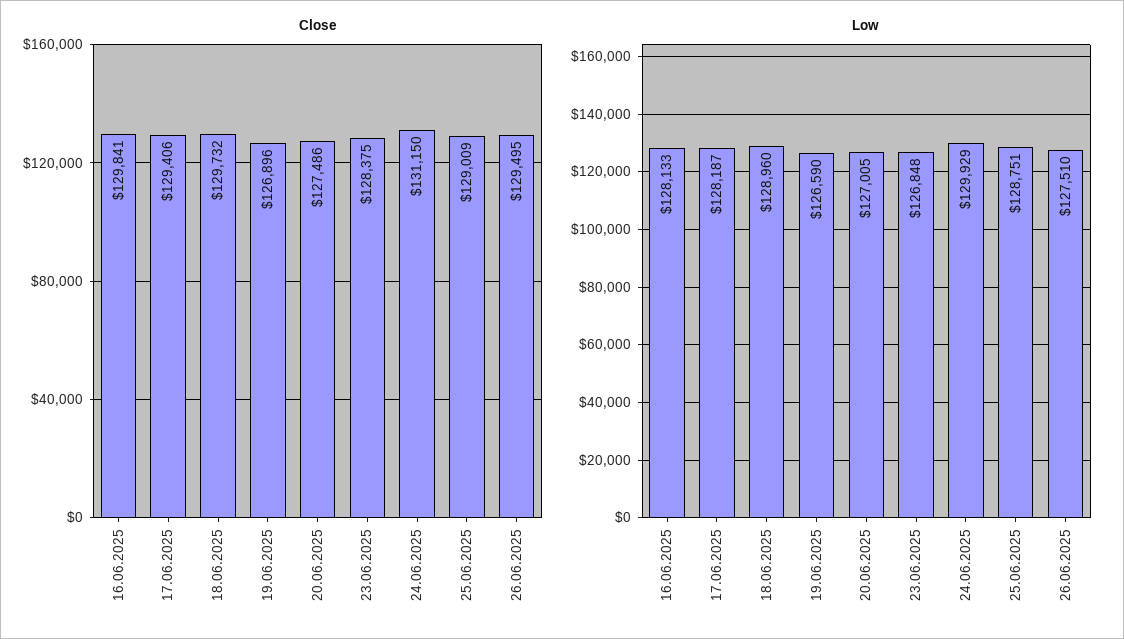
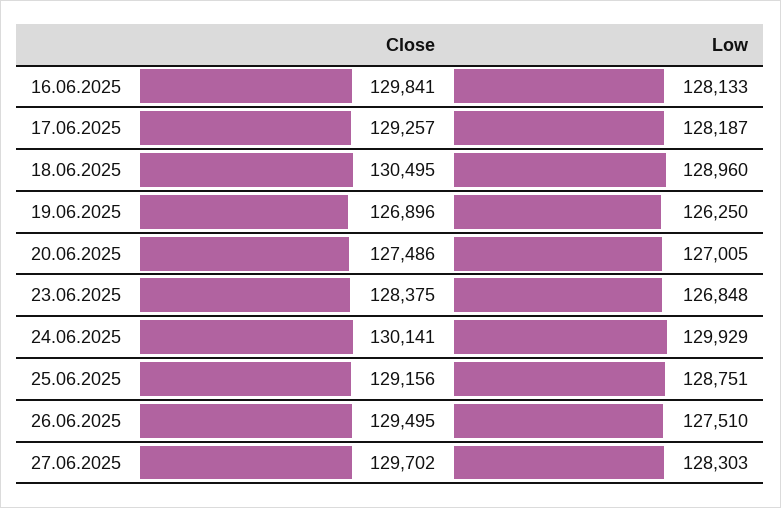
Close, 17.06.2025: 129406 -> 129257
Close, 18.06.2025: 129732 -> 130495
Close, 24.06.2025: 131150 -> 130141
Close, 25.06.2025: 129009 -> 129156
Low, 19.06.2025: 126590 -> 126250
Close, 27.06.2025: none -> 129702
Low, 27.06.2025: none -> 128303

